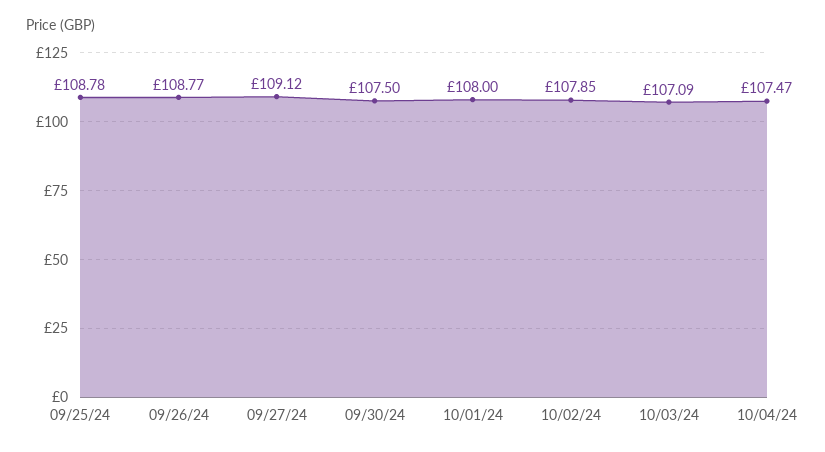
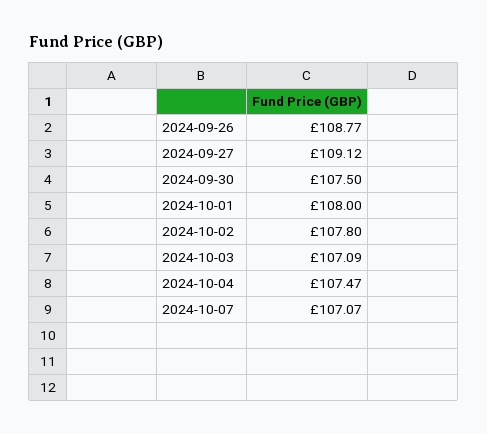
09/25/24: 108.78 -> none
10/02/24: 107.85 -> 107.8
2024-10-07: none -> 107.07

